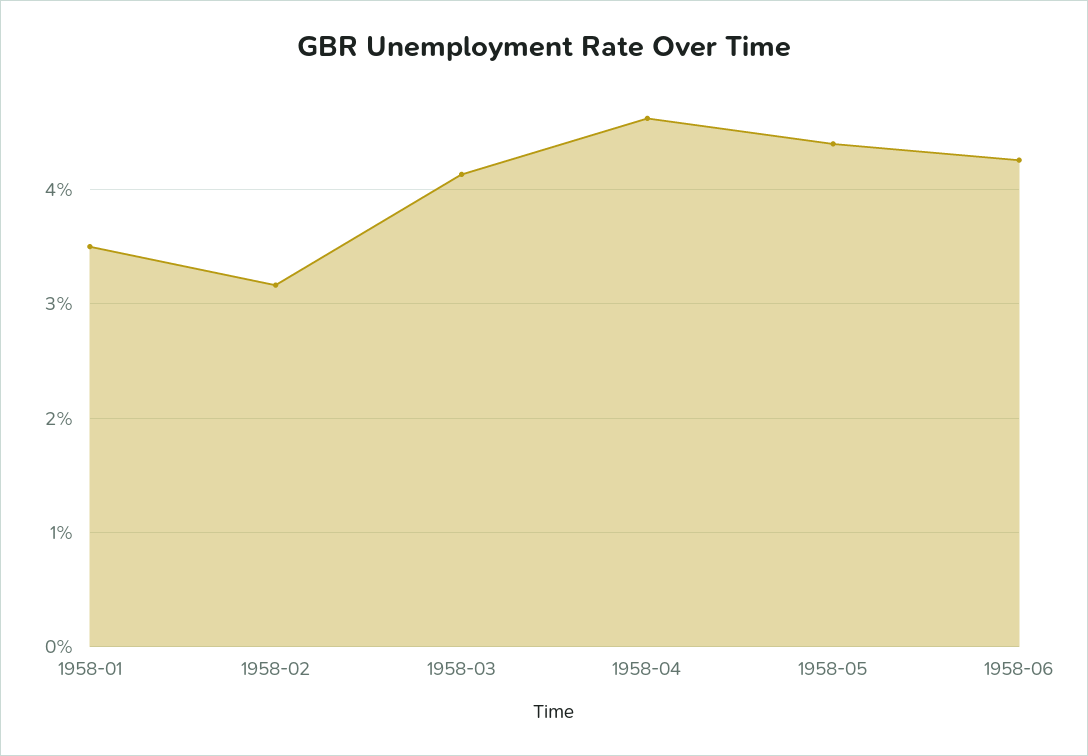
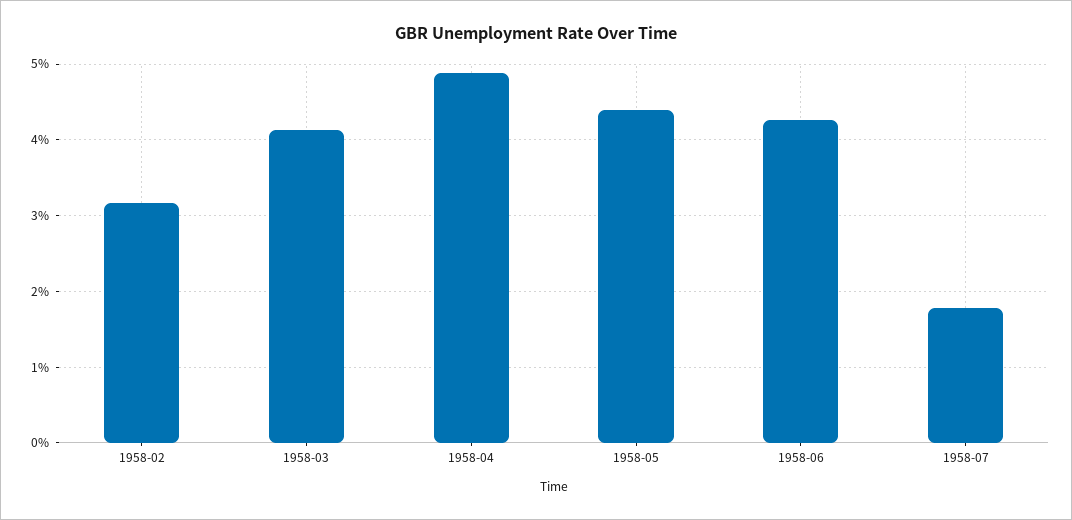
1958-01: 3.5 -> none
1958-04: 4.6 -> 4.9
1958-07: none -> 1.8

